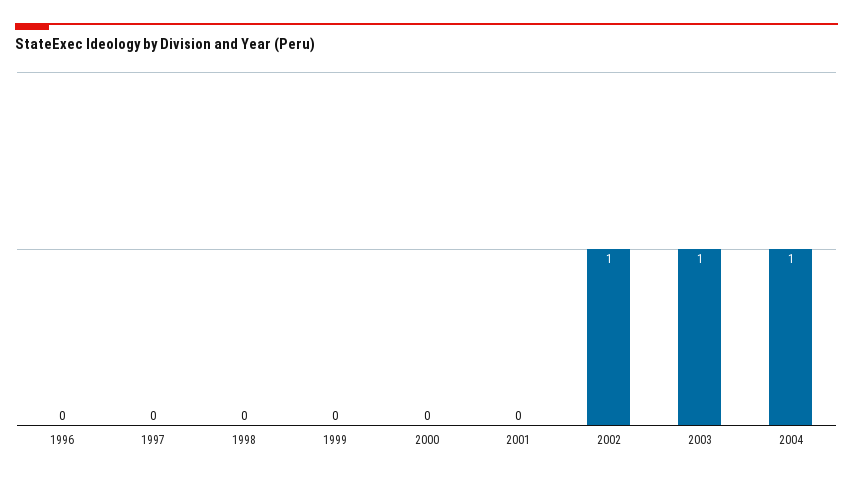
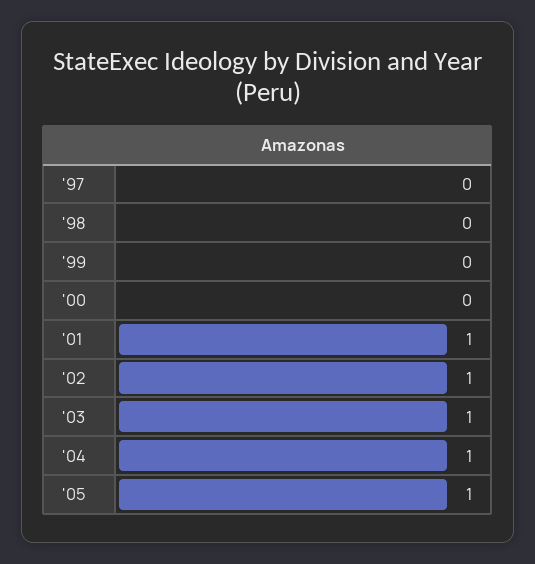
1996: 0 -> none
2001: 0 -> 1
'05: none -> 1

